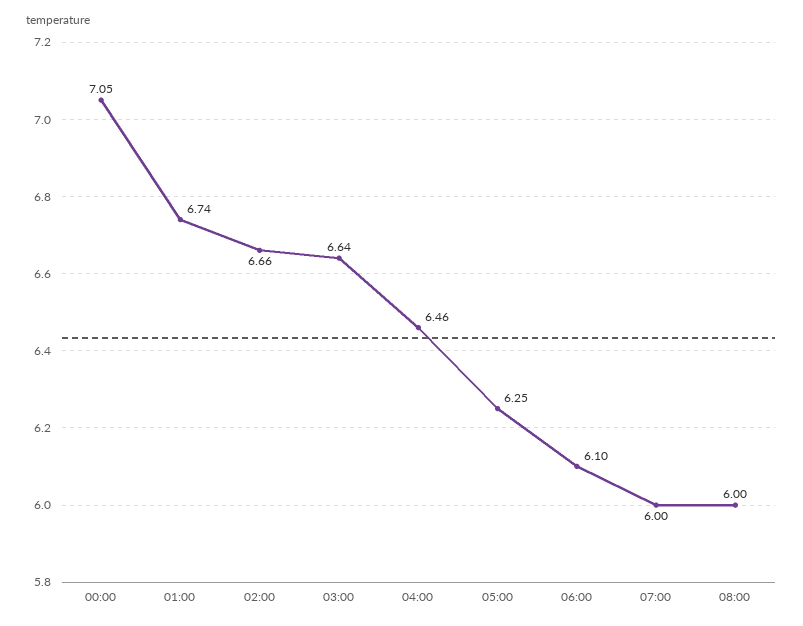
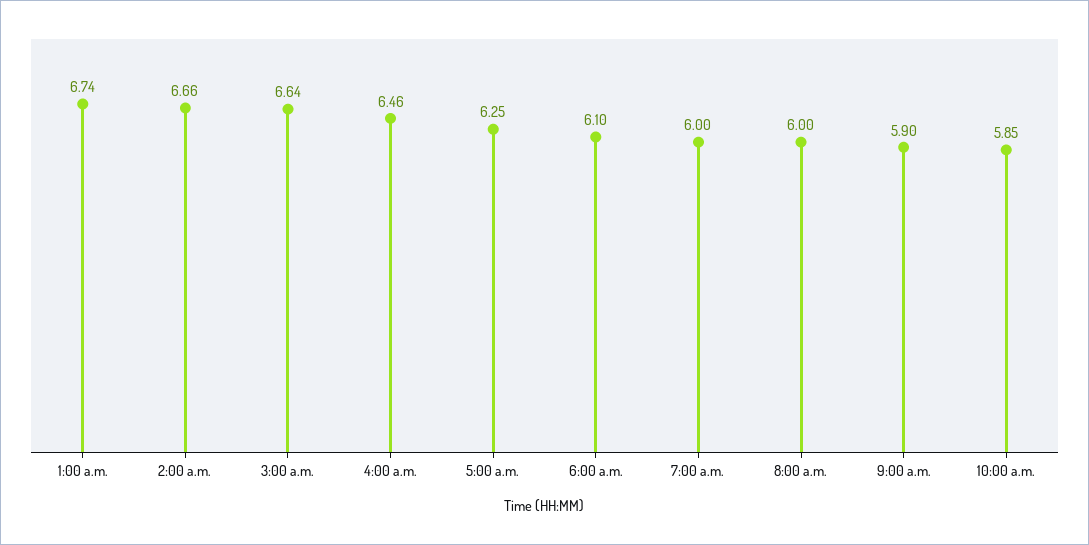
00:00: 7.05 -> none
9:00 a.m.: none -> 5.9
10:00 a.m.: none -> 5.85

